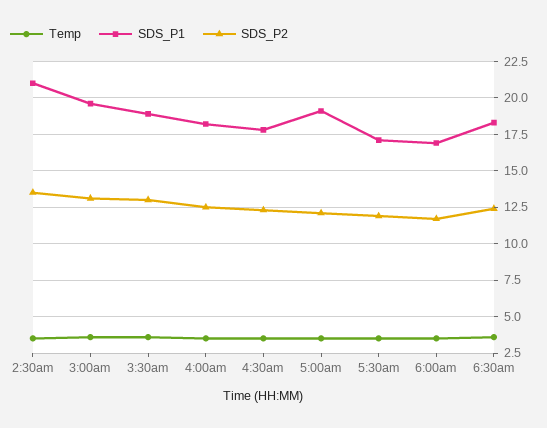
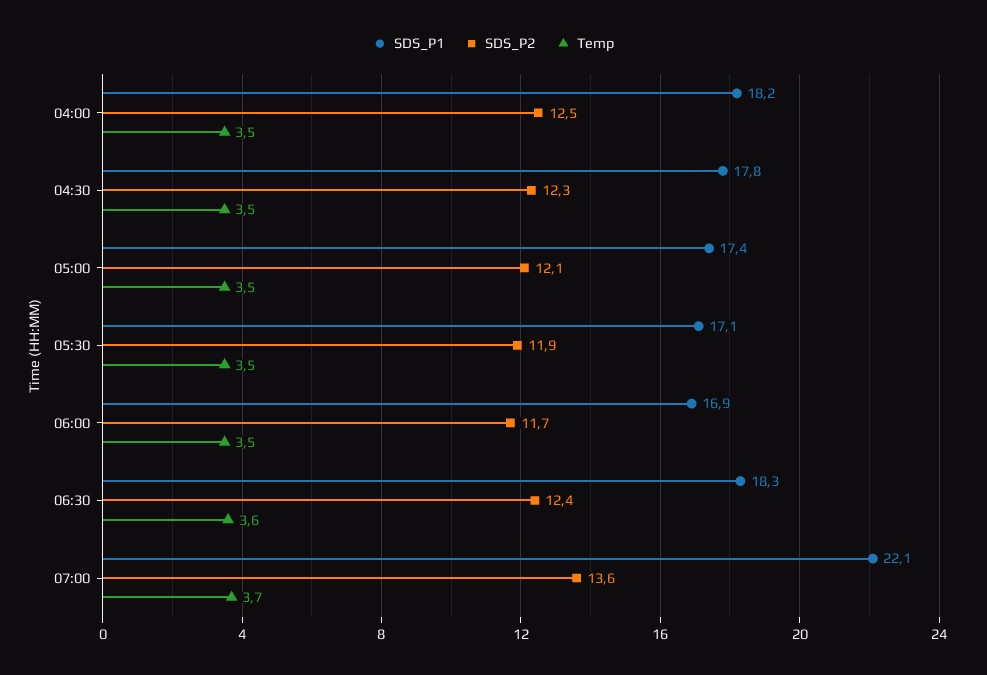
Temp, 2:30am: 3.5 -> none
SDS_P1, 2:30am: 21 -> none
SDS_P2, 2:30am: 13.5 -> none
Temp, 3:00am: 3.5 -> none
SDS_P1, 3:00am: 19.5 -> none
SDS_P2, 3:00am: 13 -> none
Temp, 3:30am: 3.5 -> none
SDS_P1, 3:30am: 19 -> none
SDS_P2, 3:30am: 13 -> none
SDS_P1, 5:00am: 19 -> 17.4
SDS_P1, 07:00: none -> 22.1
SDS_P2, 07:00: none -> 13.6
Temp, 07:00: none -> 3.7

